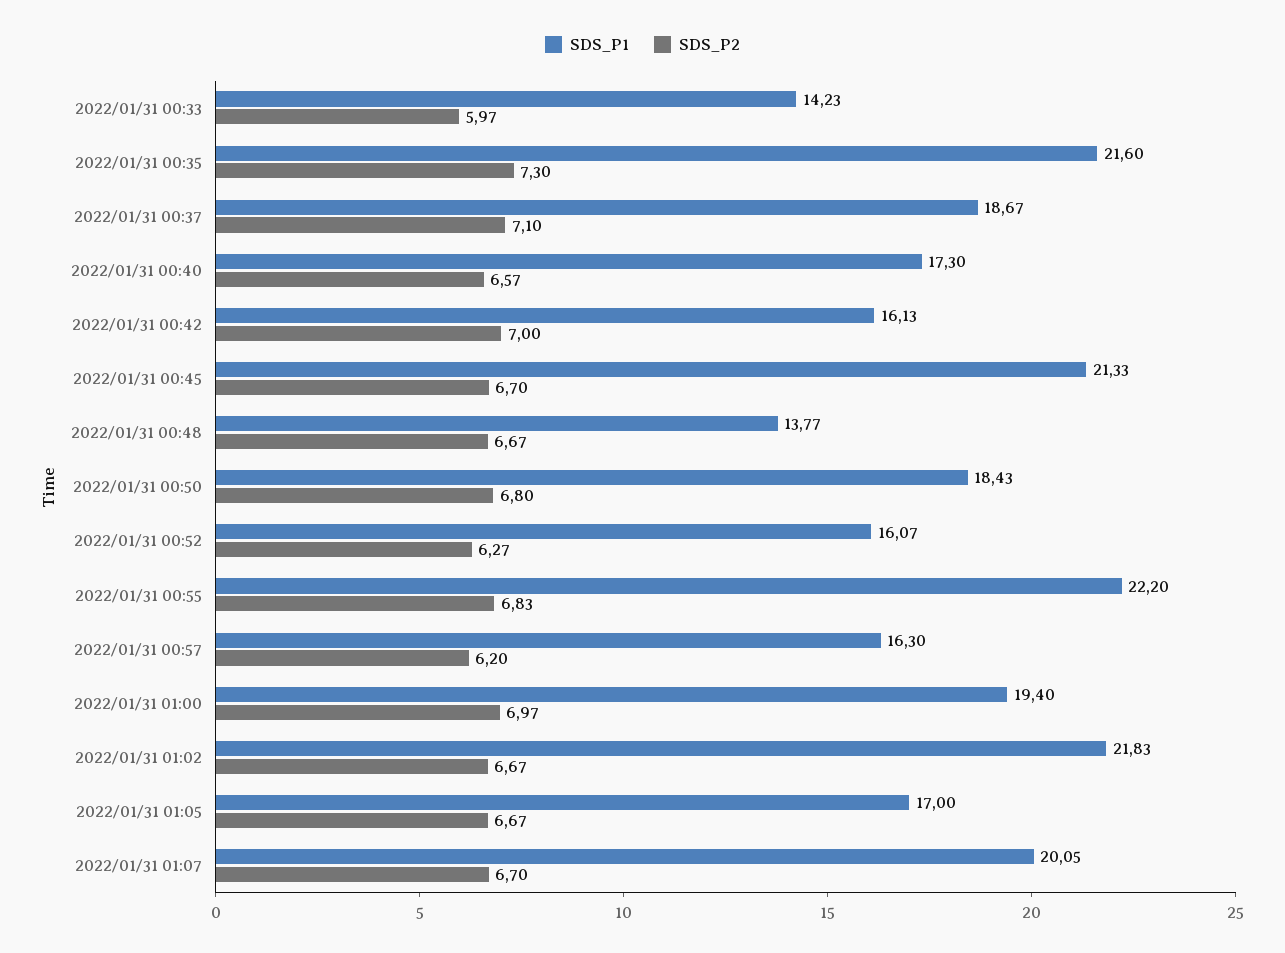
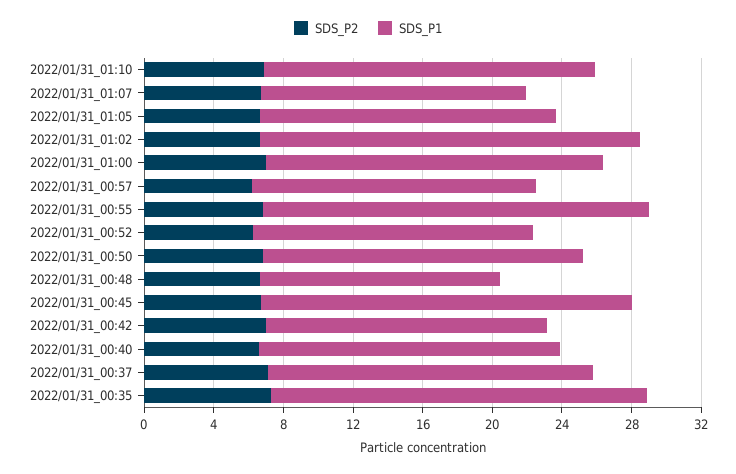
SDS_P1, 2022/01/31 00:33: 14.23 -> none
SDS_P2, 2022/01/31 00:33: 5.97 -> none
SDS_P1, 2022/01/31 01:07: 20.05 -> 15
SDS_P2, 2022/01/31_01:10: none -> 7
SDS_P1, 2022/01/31_01:10: none -> 19

